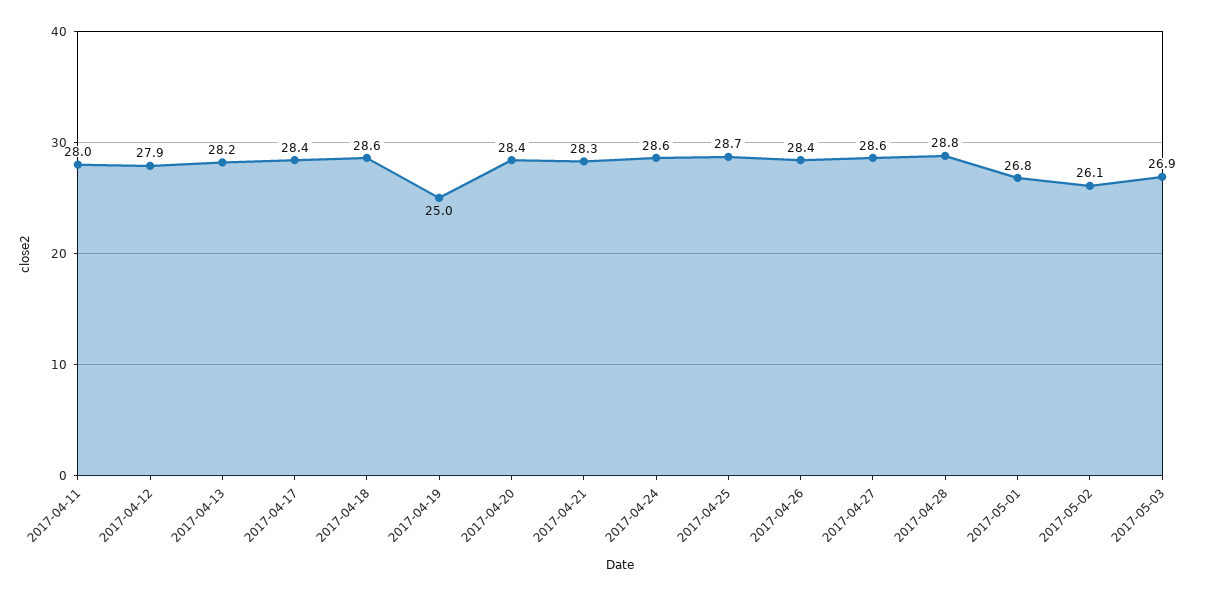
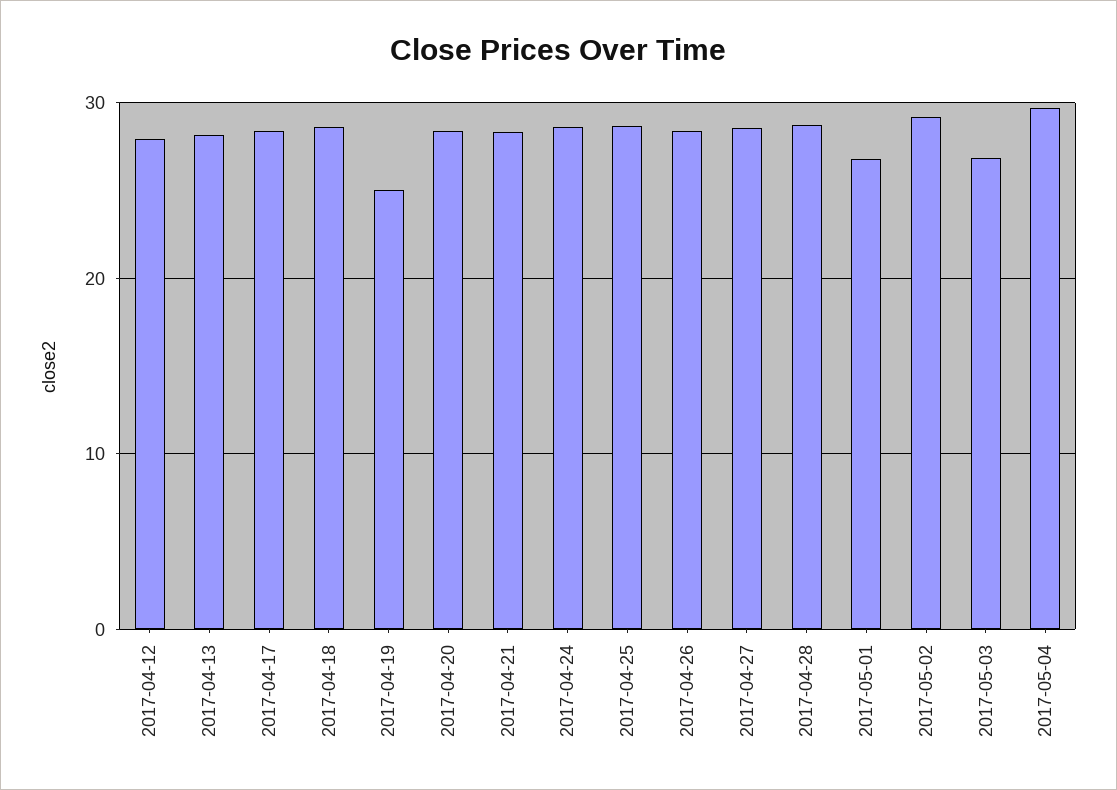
2017-04-11: 28 -> none
2017-05-02: 26.1 -> 29
2017-05-04: none -> 30

